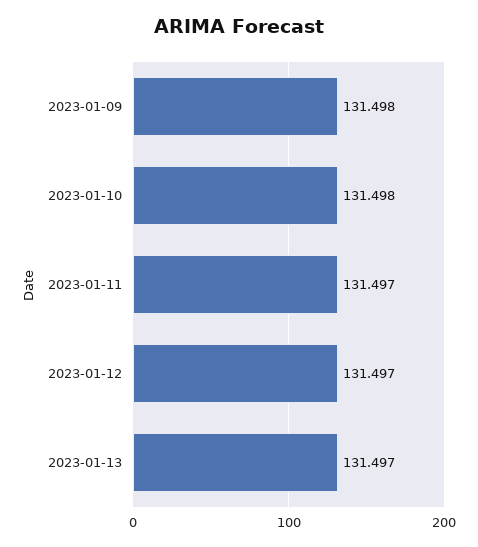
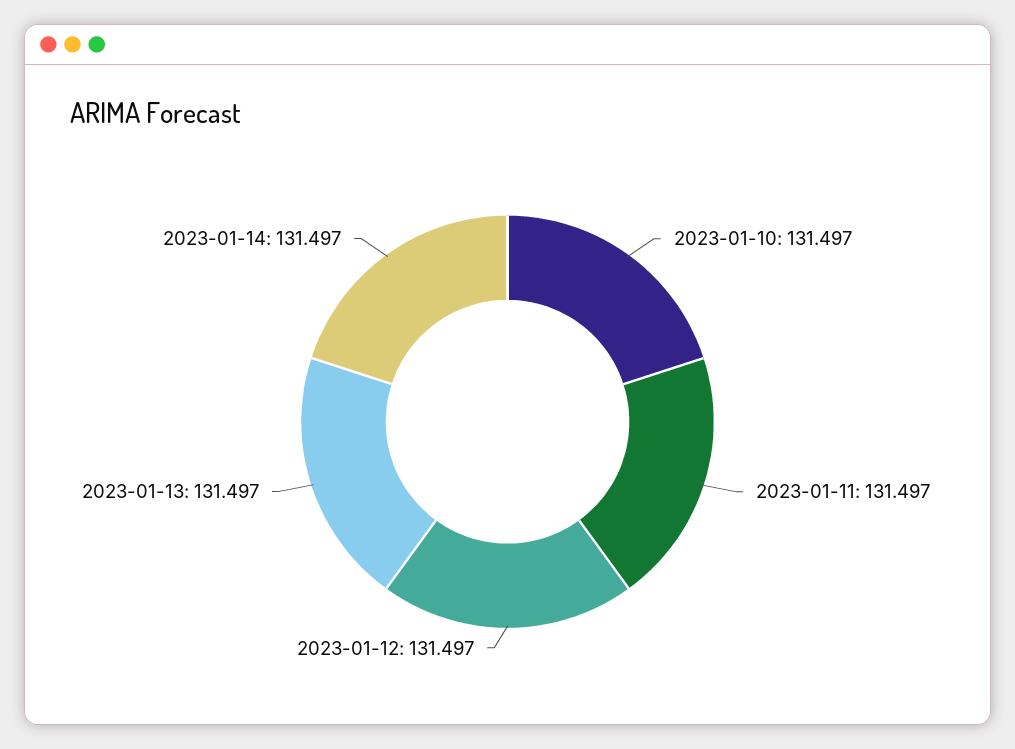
2023-01-09: 131.498 -> none
2023-01-10: 131.498 -> 131.497
2023-01-14: none -> 131.497

